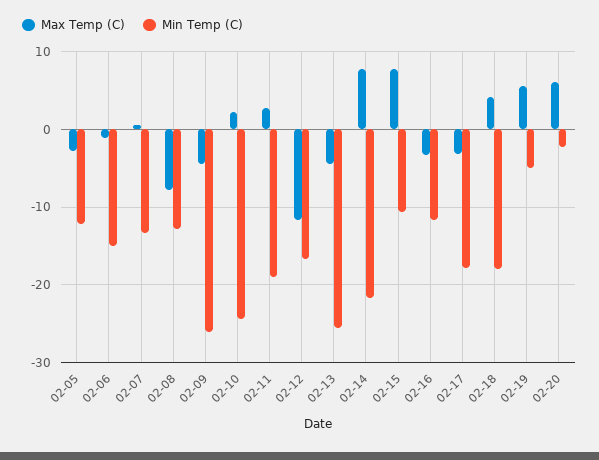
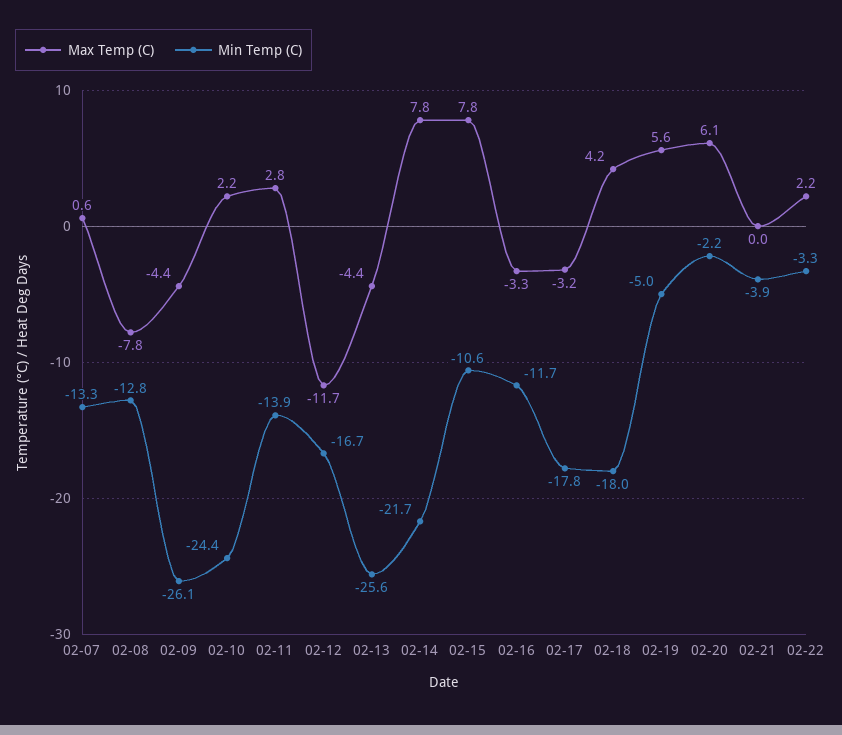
Max Temp (C), 02-05: -3 -> none
Min Temp (C), 02-05: -12 -> none
Max Temp (C), 02-06: -1 -> none
Min Temp (C), 02-06: -15 -> none
Min Temp (C), 02-11: -19 -> -13.9
Max Temp (C), 02-21: none -> 0
Min Temp (C), 02-21: none -> -3.9
Max Temp (C), 02-22: none -> 2.2
Min Temp (C), 02-22: none -> -3.3

